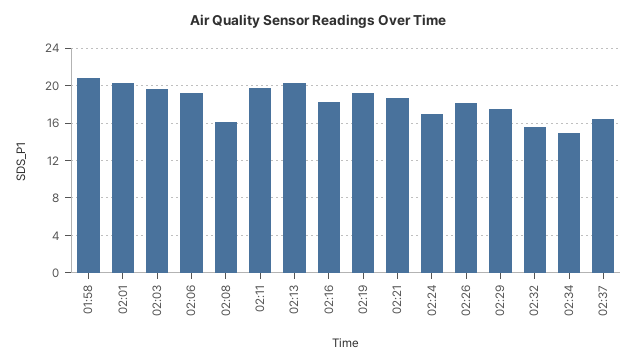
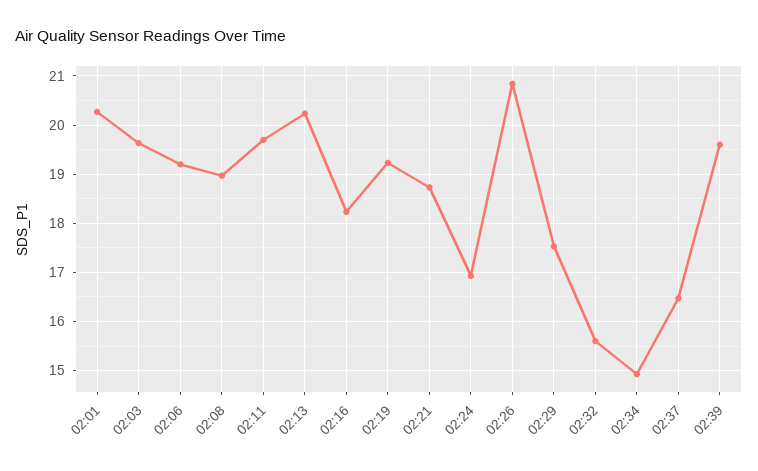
01:58: 21 -> none
02:08: 16 -> 19
02:26: 18 -> 20.8
02:39: none -> 19.6

